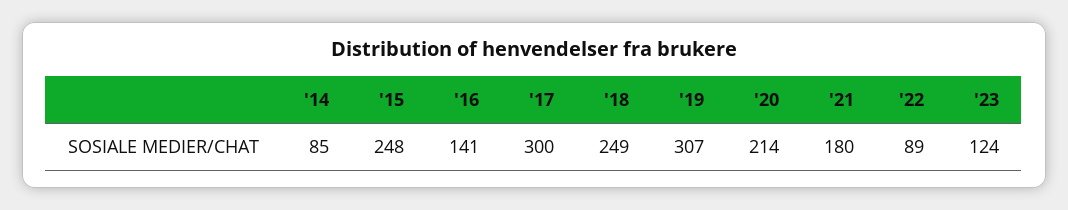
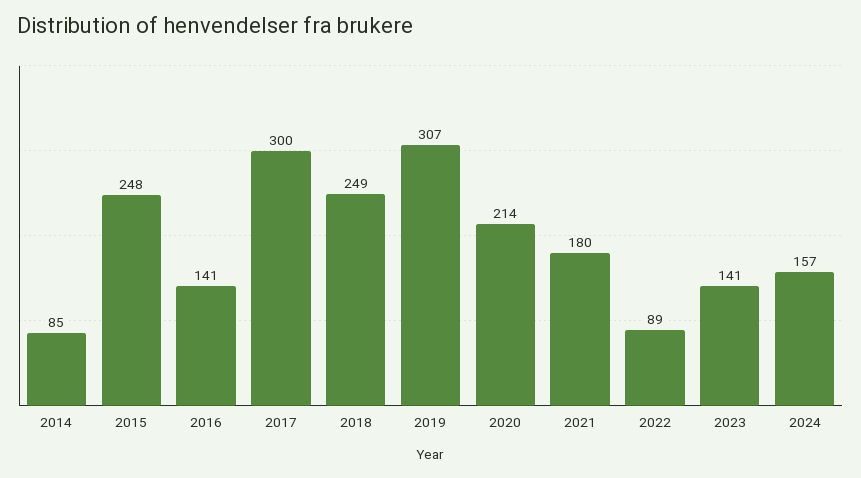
'23: 124 -> 141
2024: none -> 157

